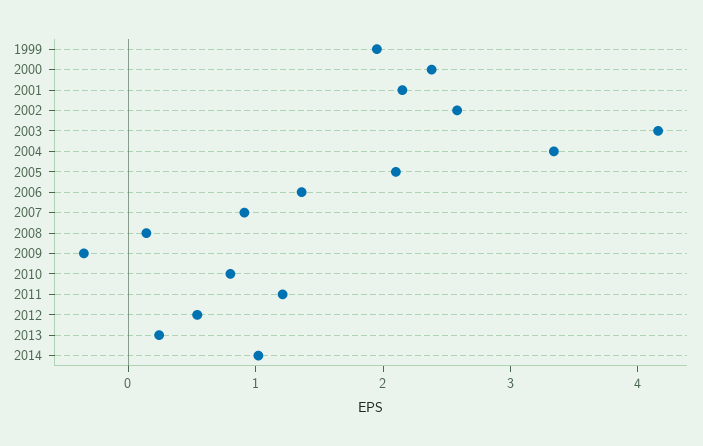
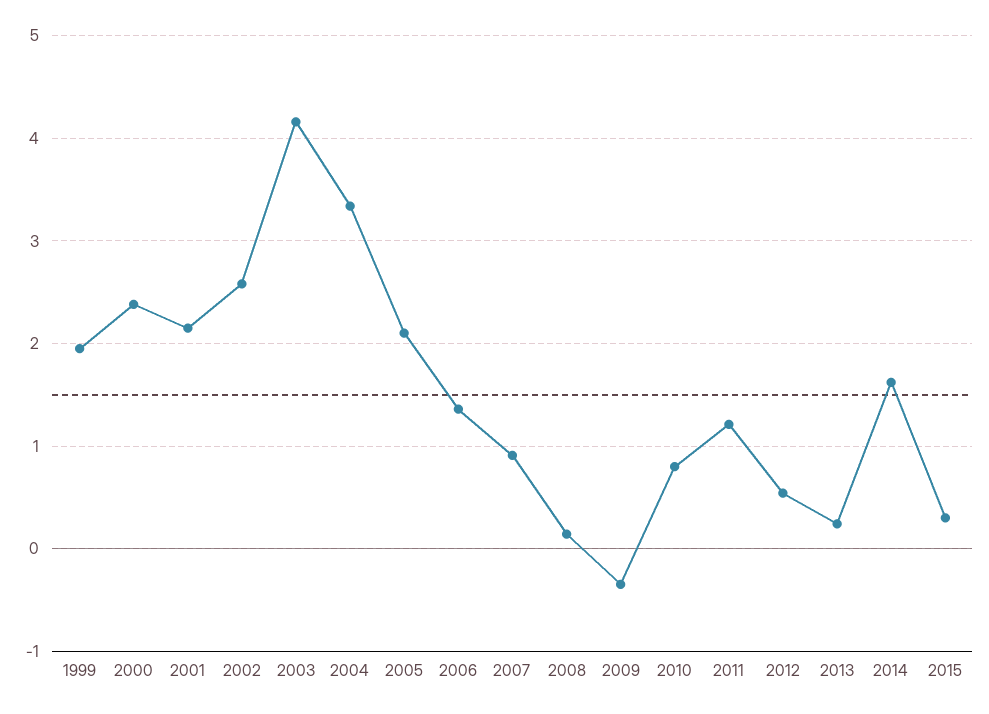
2014: 1 -> 1.6
2015: none -> 0.3

